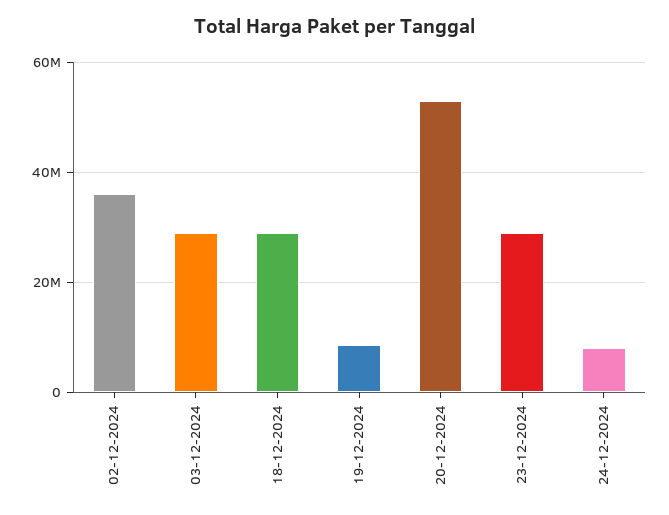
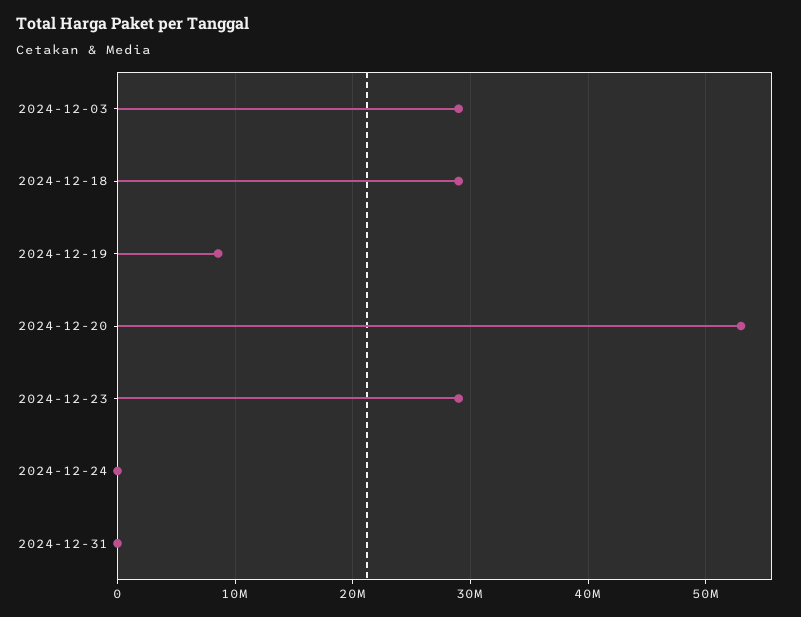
02-12-2024: 36000000 -> none
24-12-2024: 8000000 -> 0
2024-12-31: none -> 0

